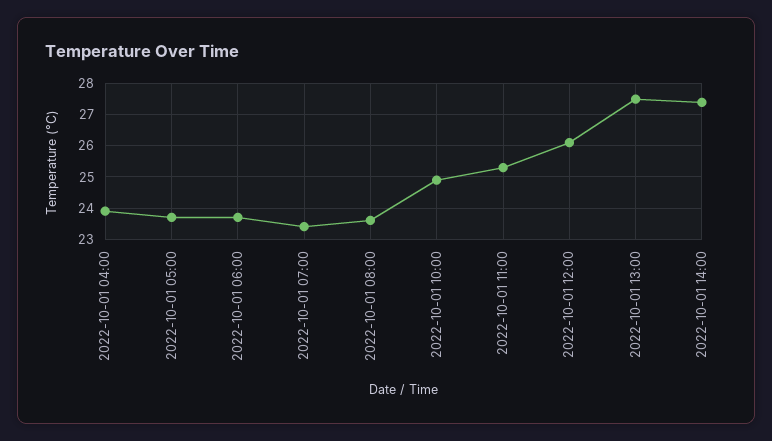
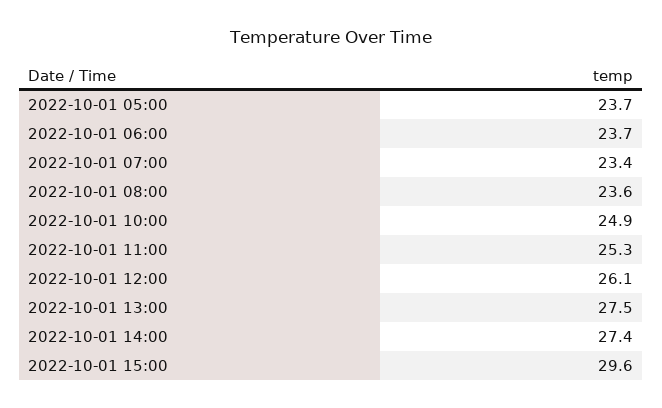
2022-10-01 04:00: 24 -> none
2022-10-01 15:00: none -> 29.6

